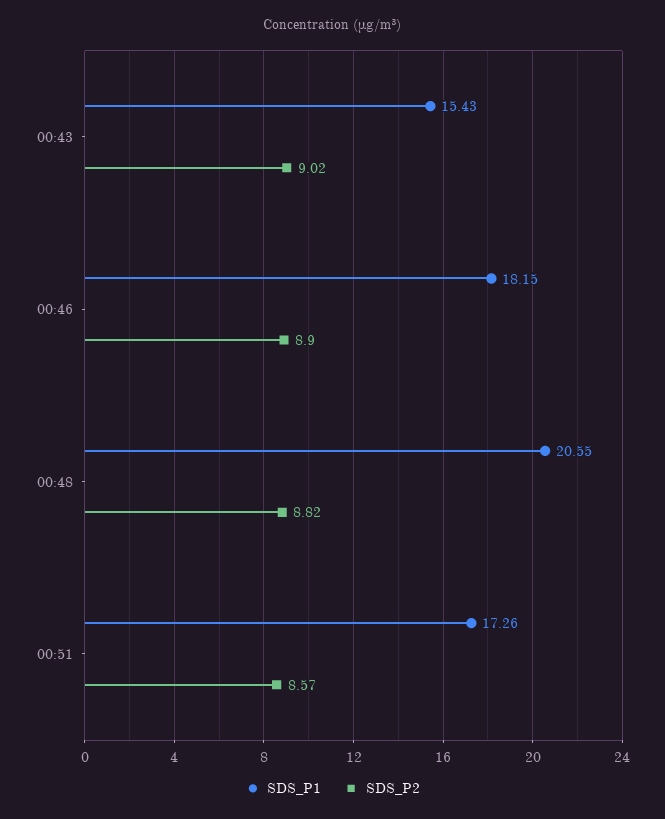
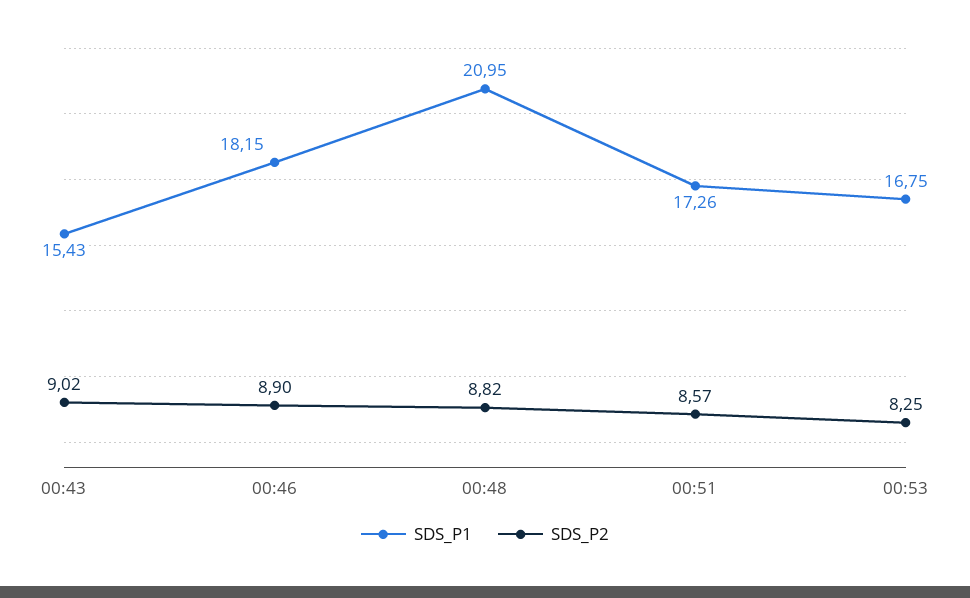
SDS_P1, 00:48: 20.55 -> 20.95
SDS_P1, 00:53: none -> 16.75
SDS_P2, 00:53: none -> 8.25

